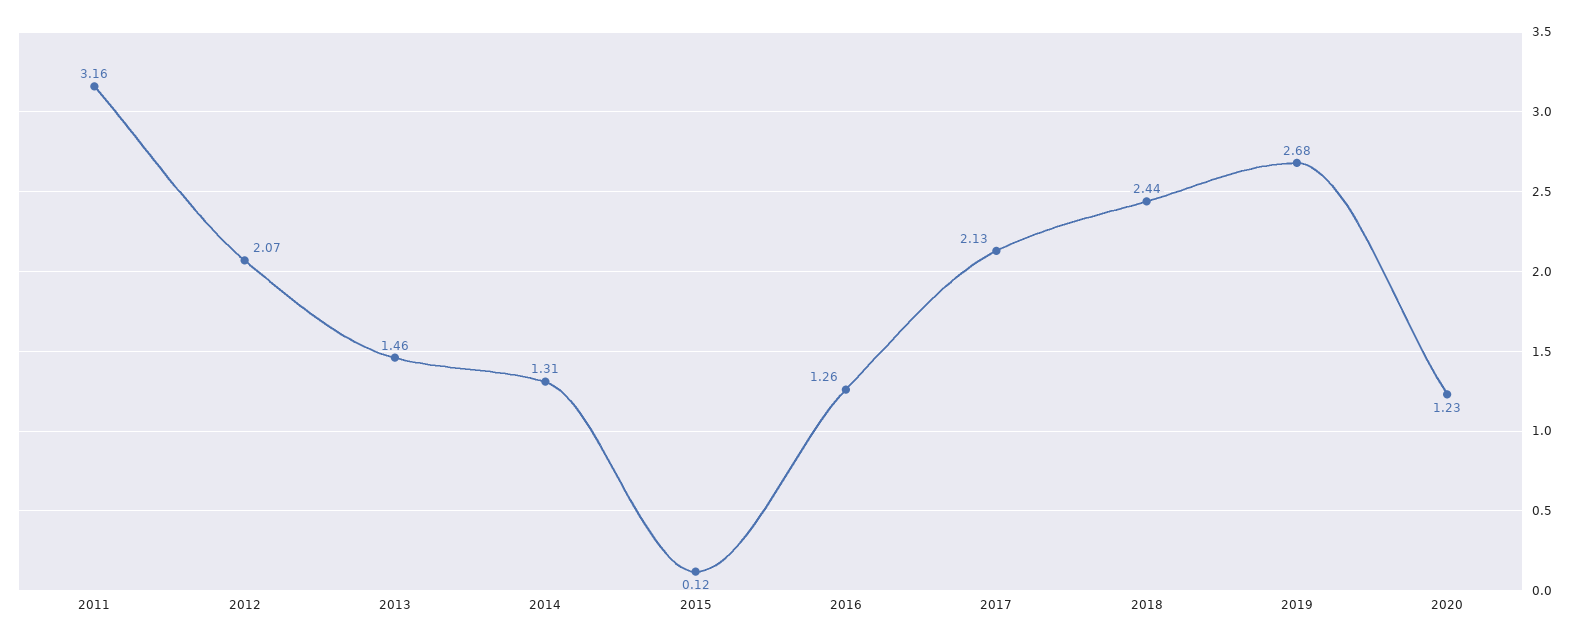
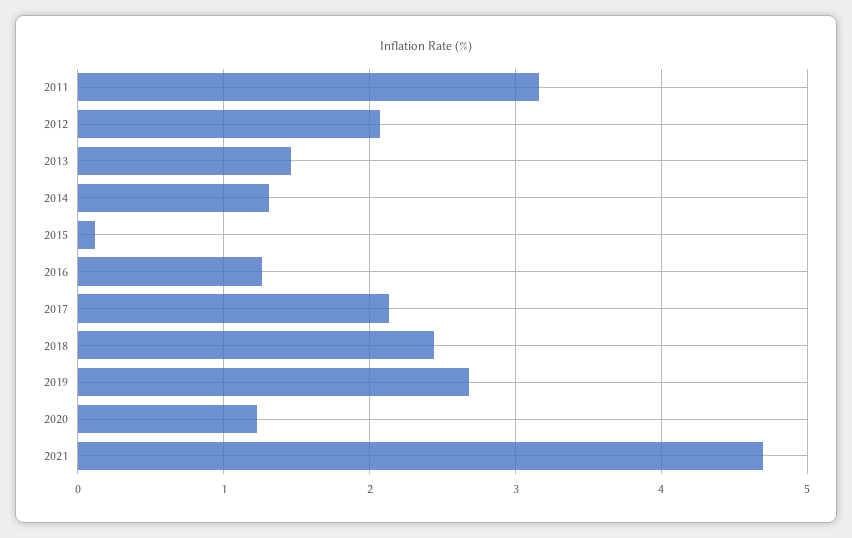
2021: none -> 4.7

